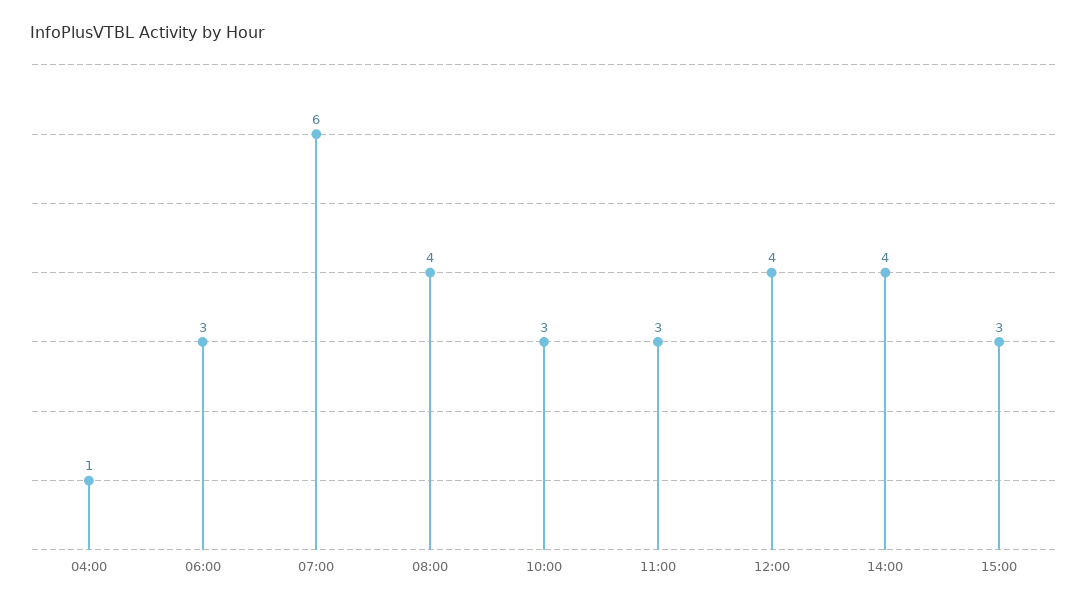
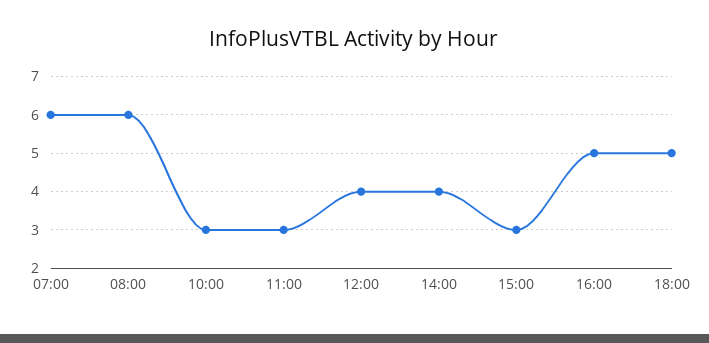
04:00: 1 -> none
06:00: 3 -> none
08:00: 4 -> 6
16:00: none -> 5
18:00: none -> 5

